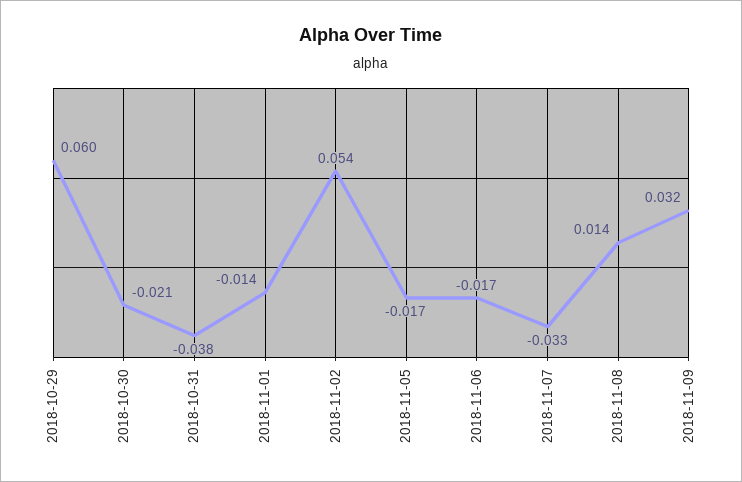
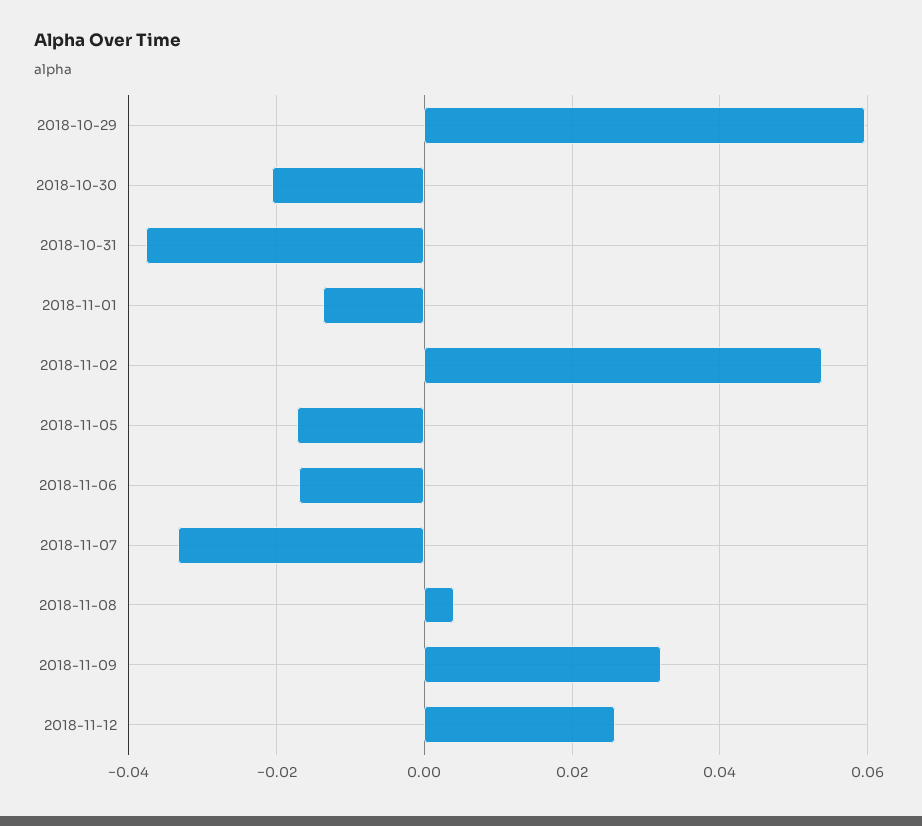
2018-11-08: 0.014 -> 0.004
2018-11-12: none -> 0.026

